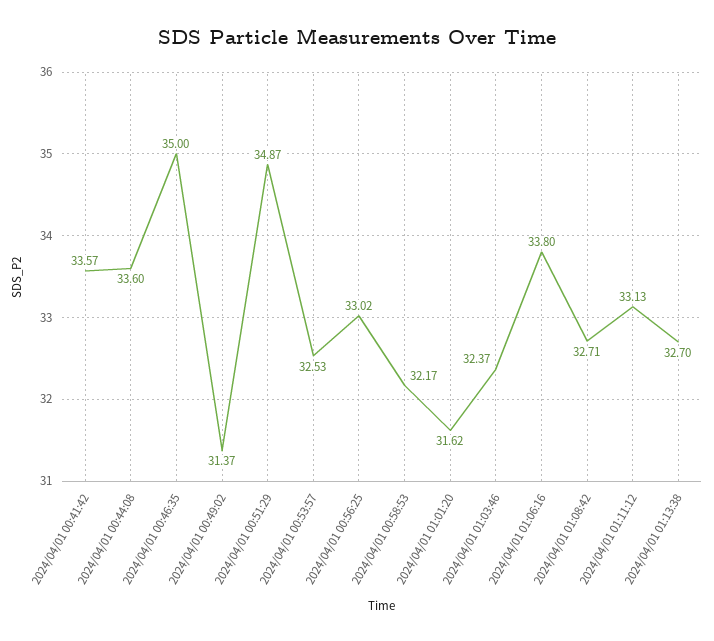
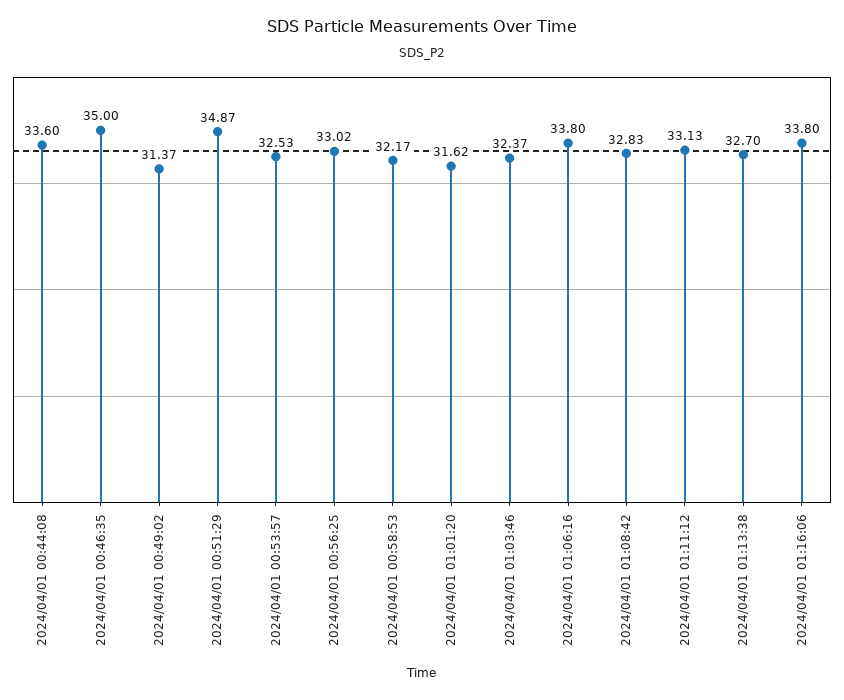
2024/04/01 00:41:42: 33.57 -> none
2024/04/01 01:08:42: 32.71 -> 32.83
2024/04/01 01:16:06: none -> 33.8

